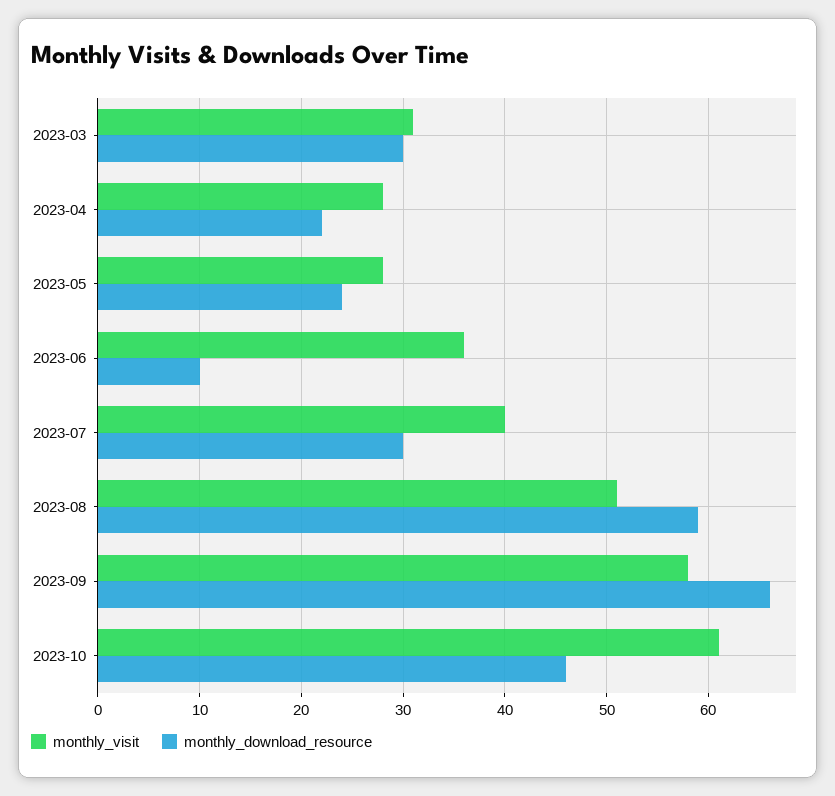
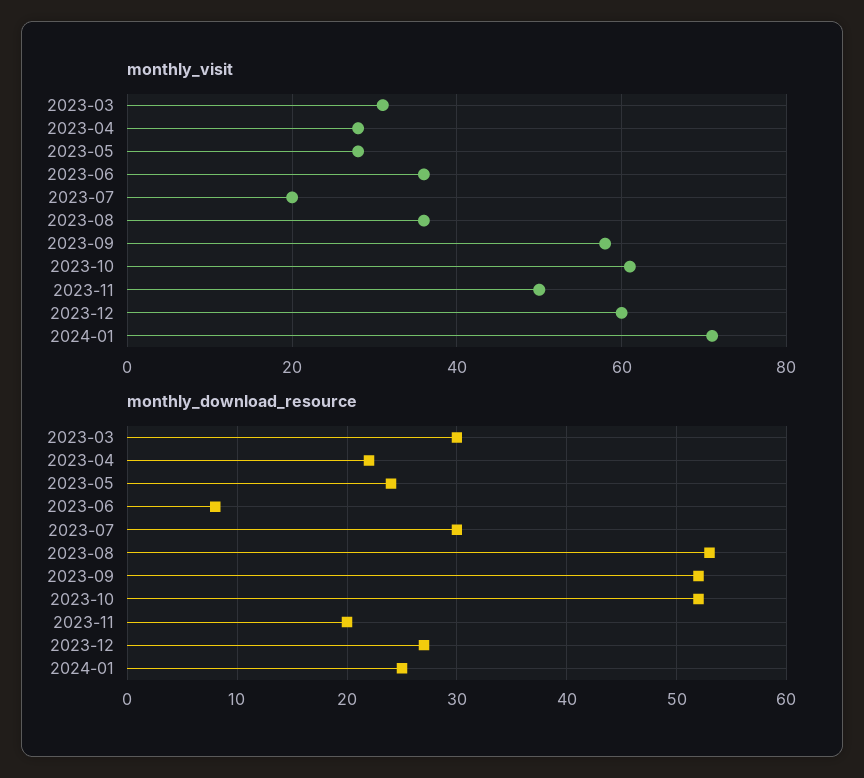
monthly_download_resource, 2023-06: 10 -> 8
monthly_visit, 2023-07: 40 -> 20
monthly_visit, 2023-08: 51 -> 35
monthly_download_resource, 2023-08: 59 -> 53
monthly_download_resource, 2023-09: 66 -> 52
monthly_download_resource, 2023-10: 46 -> 52
monthly_visit, 2023-11: none -> 50
monthly_visit, 2023-12: none -> 60
monthly_visit, 2024-01: none -> 70
monthly_download_resource, 2023-11: none -> 20
monthly_download_resource, 2023-12: none -> 27
monthly_download_resource, 2024-01: none -> 25

